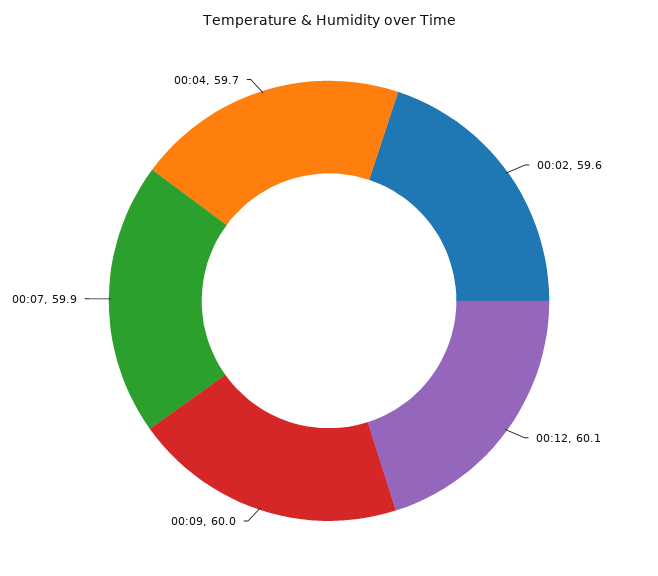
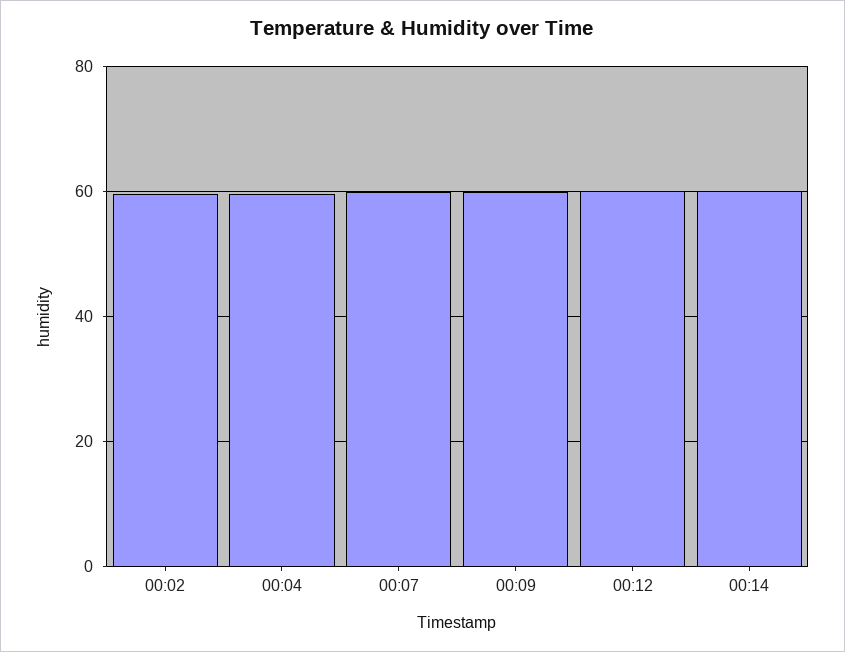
00:14: none -> 60

